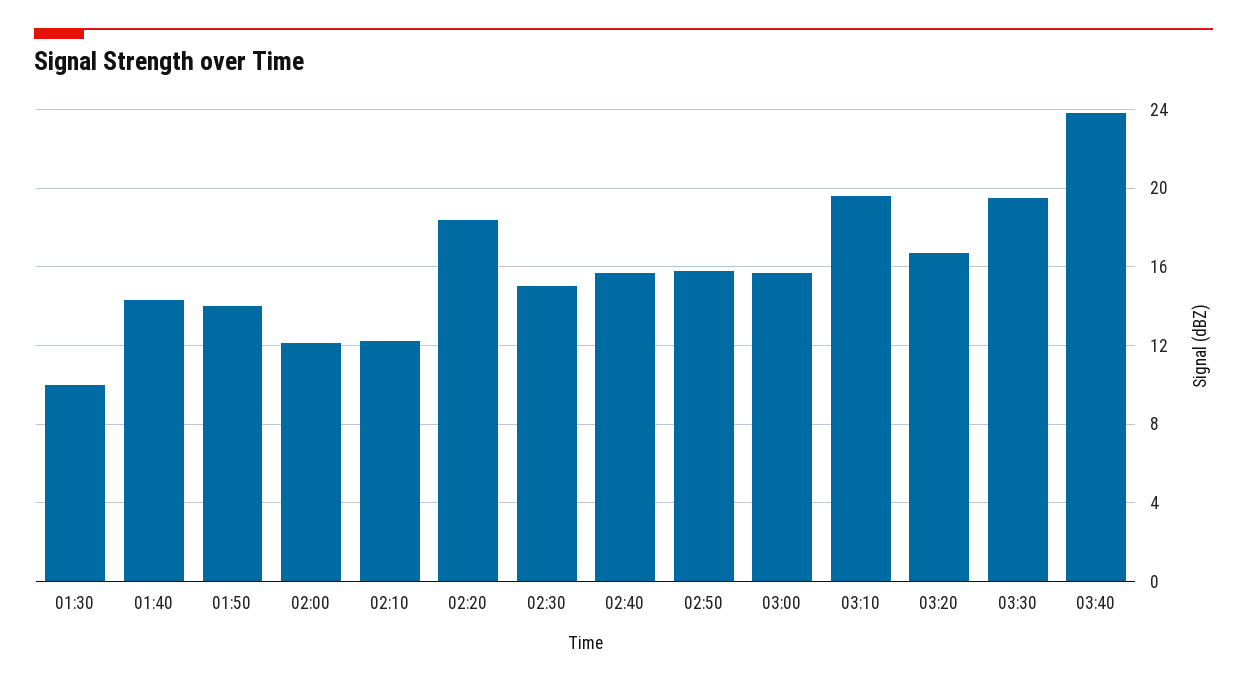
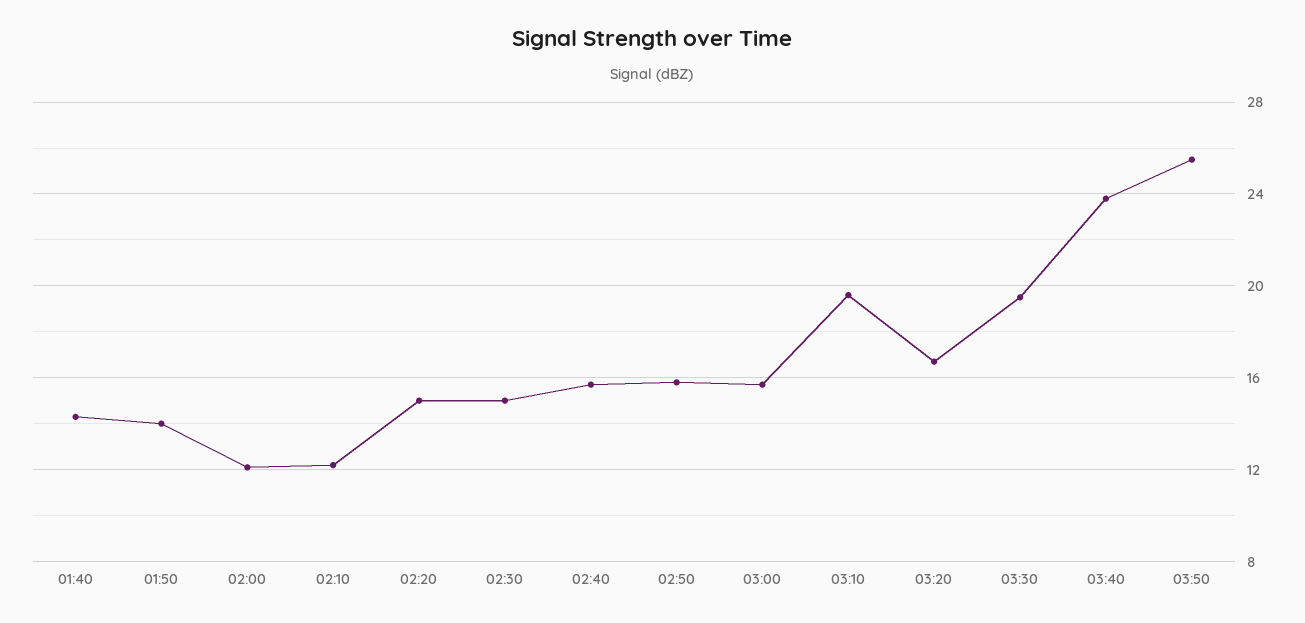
01:30: 10 -> none
02:20: 18.5 -> 15
03:50: none -> 25.5

